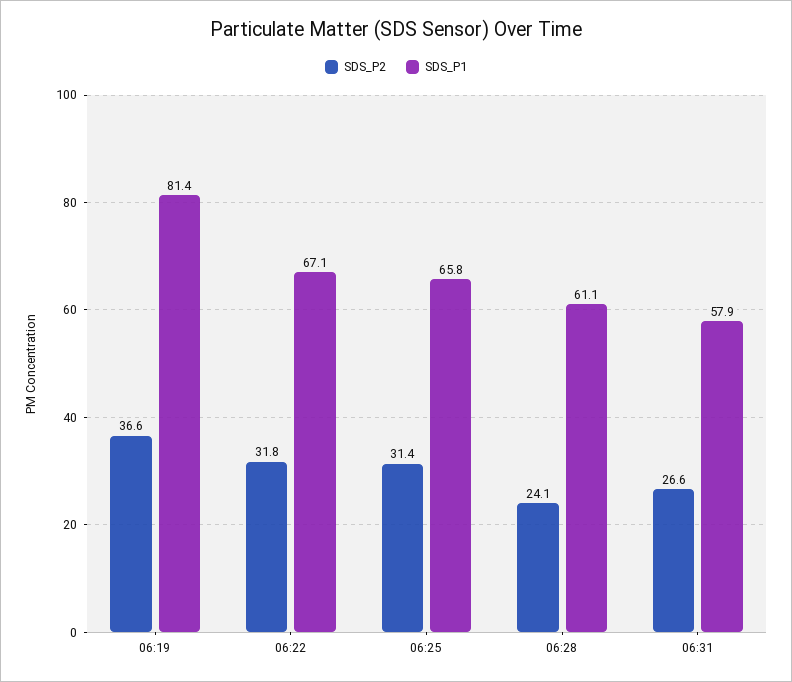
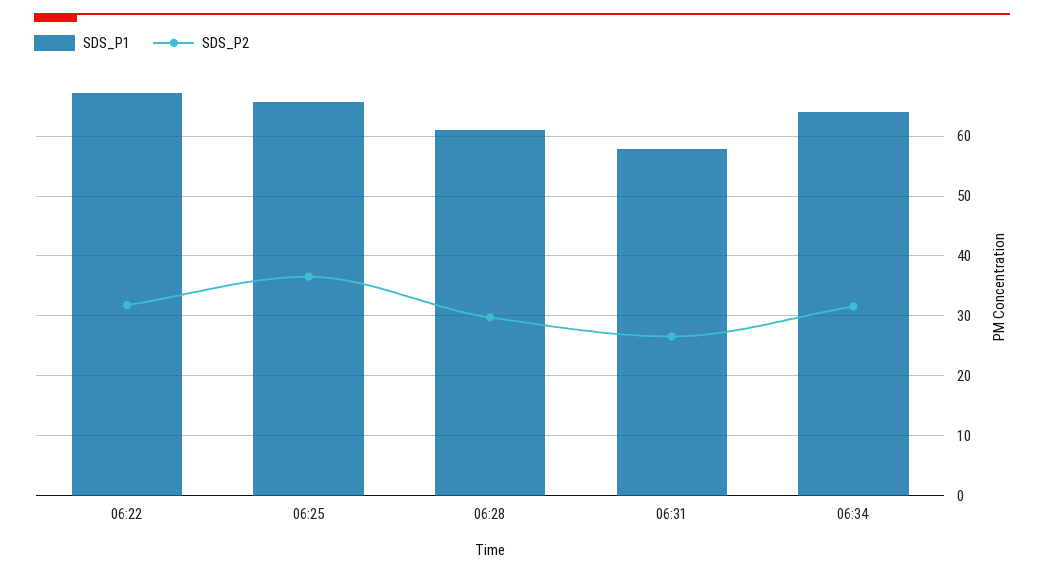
SDS_P2, 06:19: 36.6 -> none
SDS_P1, 06:19: 81.4 -> none
SDS_P2, 06:25: 31.4 -> 36
SDS_P2, 06:28: 24.1 -> 30
SDS_P1, 06:34: none -> 64
SDS_P2, 06:34: none -> 32

